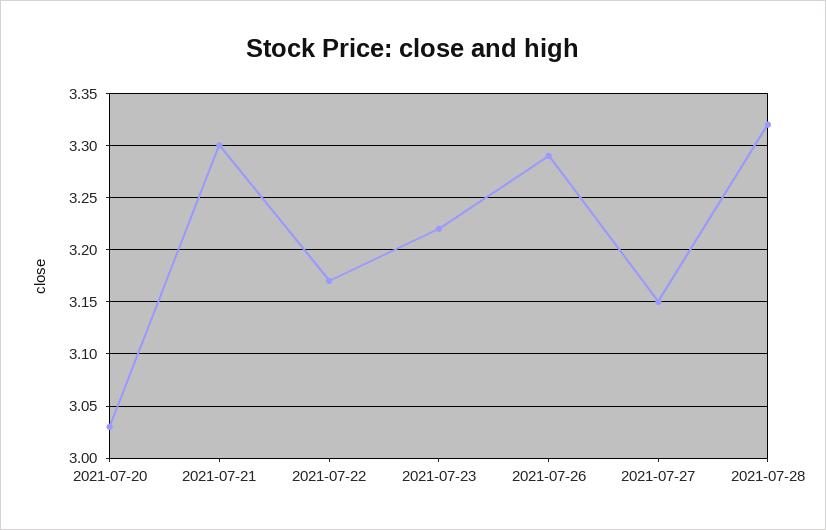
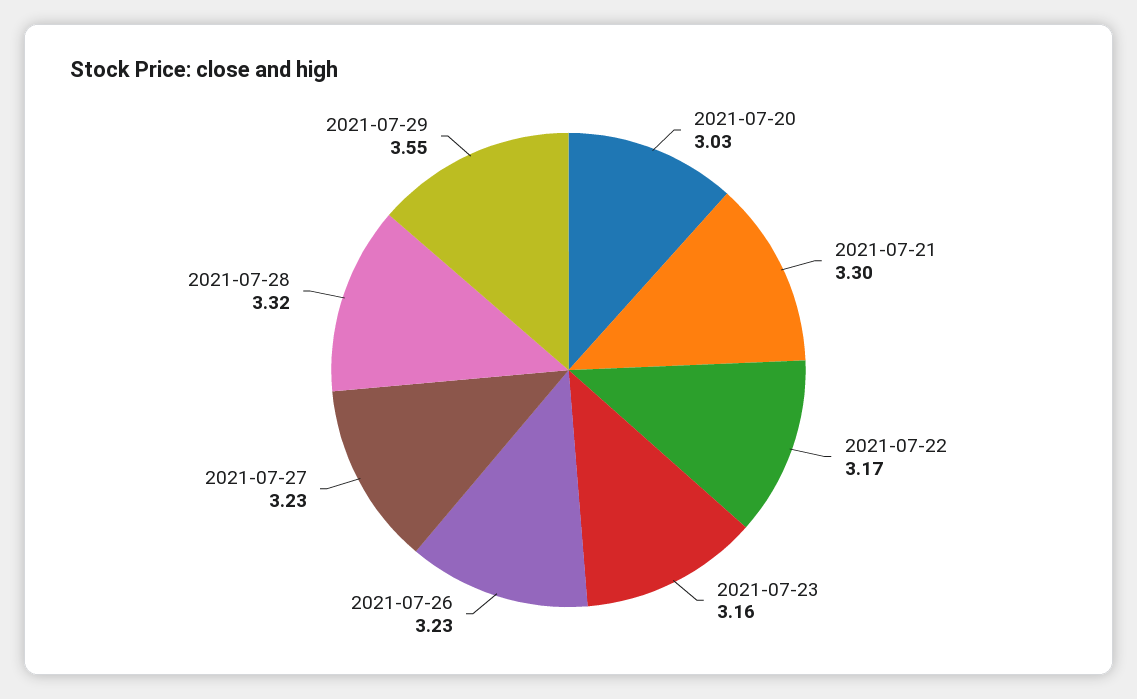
2021-07-23: 3.22 -> 3.16
2021-07-26: 3.29 -> 3.23
2021-07-27: 3.15 -> 3.23
2021-07-29: none -> 3.55

